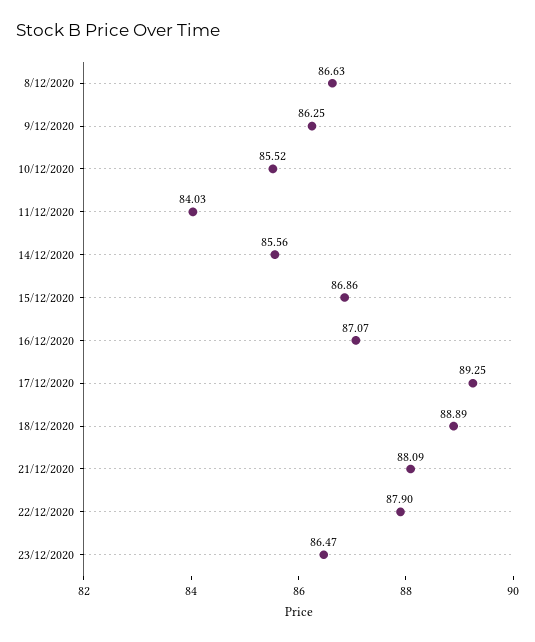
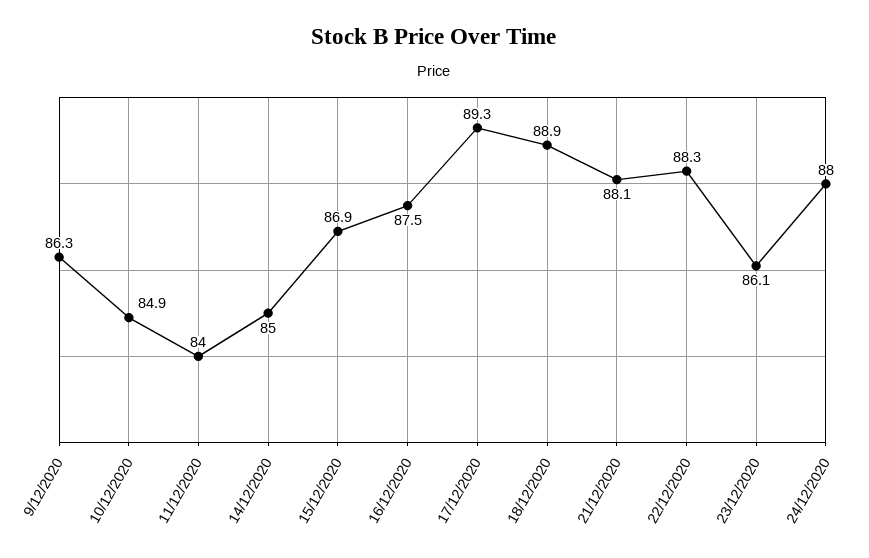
8/12/2020: 86.63 -> none
10/12/2020: 85.52 -> 84.9
14/12/2020: 85.56 -> 85
16/12/2020: 87.07 -> 87.5
22/12/2020: 87.9 -> 88.3
23/12/2020: 86.47 -> 86.1
24/12/2020: none -> 88

